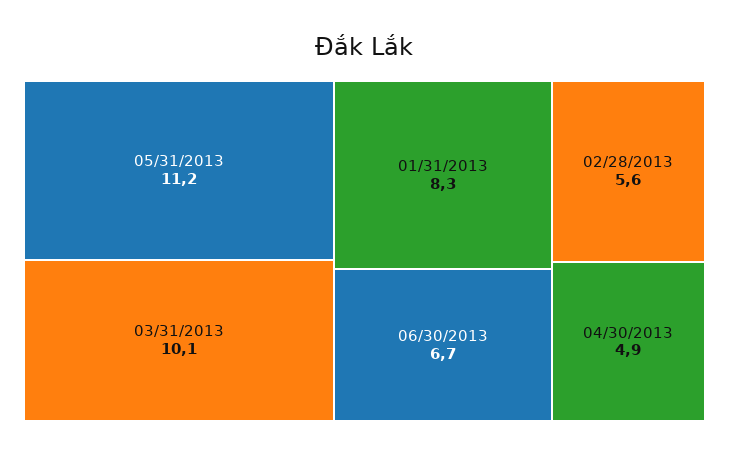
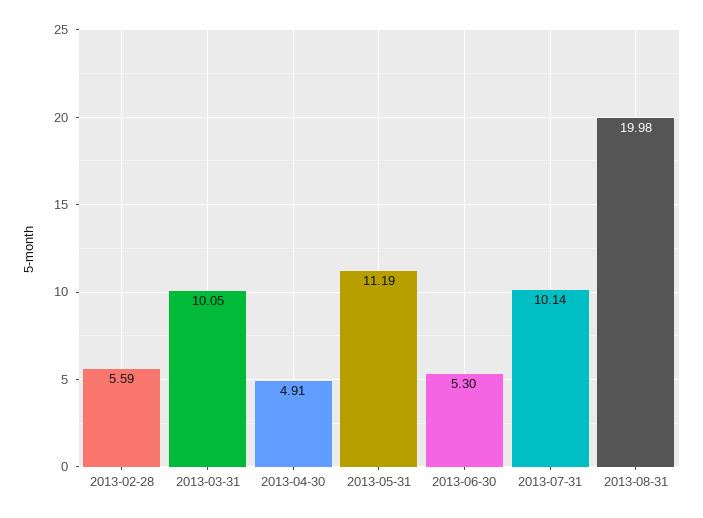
01/31/2013: 8.3 -> none
06/30/2013: 6.7 -> 5.3
2013-07-31: none -> 10.14
2013-08-31: none -> 19.98

